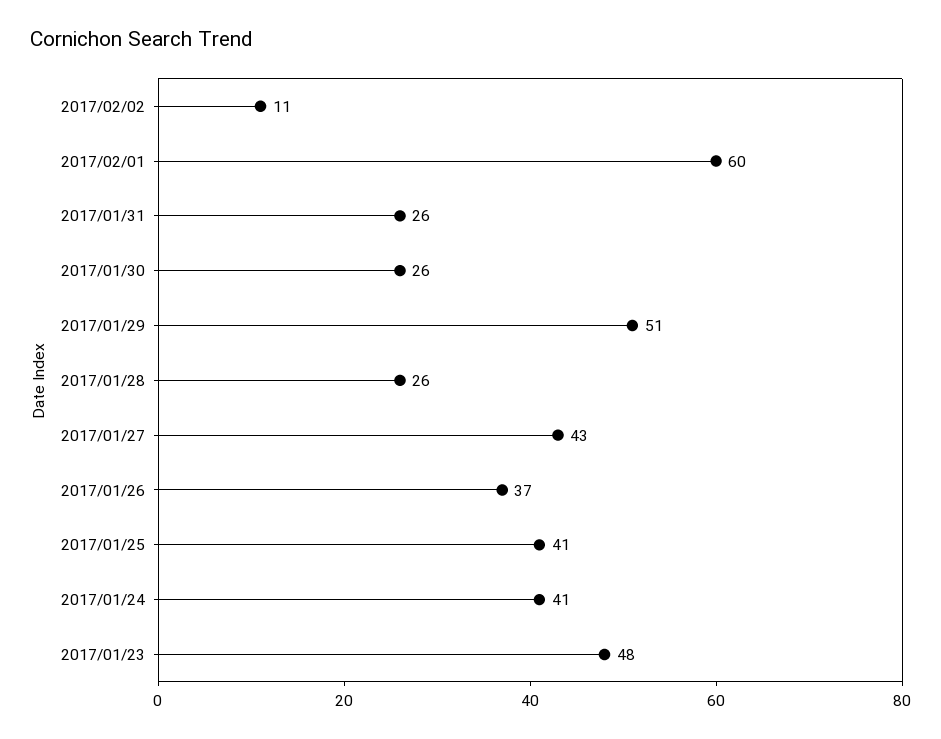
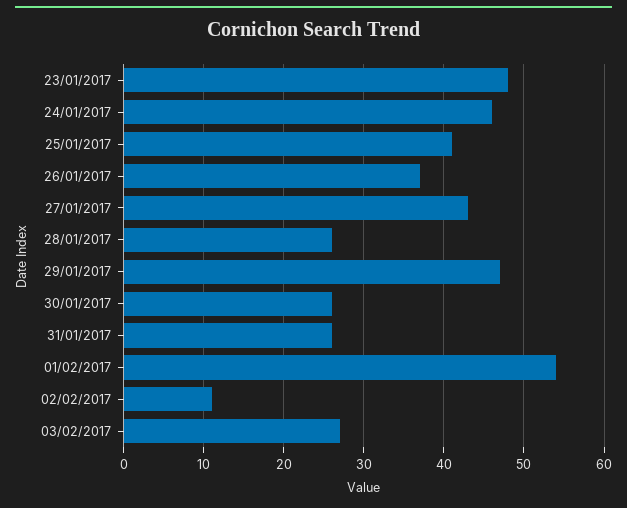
2017/02/01: 60 -> 54
2017/01/29: 51 -> 47
2017/01/24: 41 -> 46
03/02/2017: none -> 27

